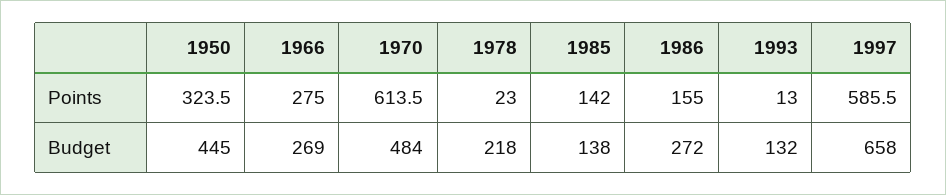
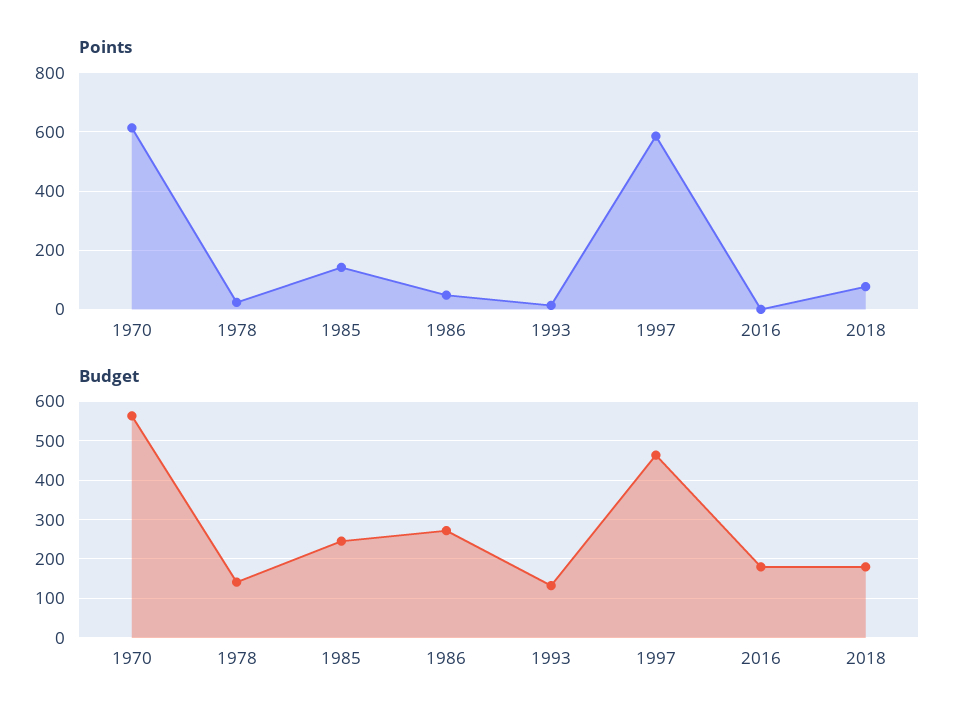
Points, 1950: 323.5 -> none
Points, 1966: 275 -> none
Points, 1986: 155 -> 50
Budget, 1950: 445 -> none
Budget, 1966: 269 -> none
Budget, 1970: 484 -> 560
Budget, 1978: 218 -> 140
Budget, 1985: 138 -> 240
Budget, 1997: 658 -> 460
Points, 2016: none -> 0
Points, 2018: none -> 75
Budget, 2016: none -> 180
Budget, 2018: none -> 180

